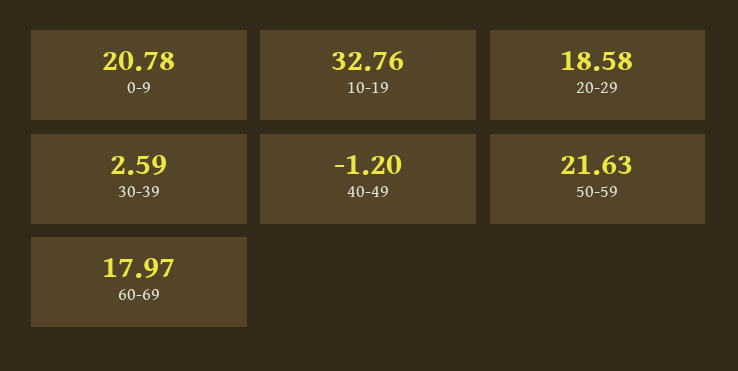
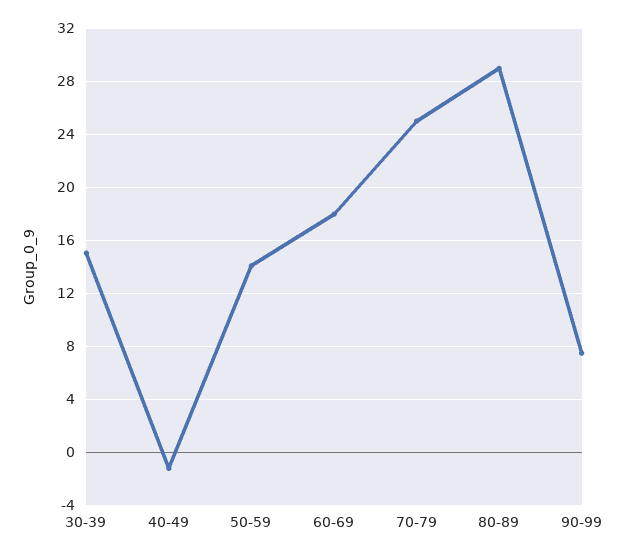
0-9: 20.78 -> none
10-19: 32.76 -> none
20-29: 18.58 -> none
30-39: 2.59 -> 15
50-59: 21.63 -> 14
70-79: none -> 25
80-89: none -> 29
90-99: none -> 7.5

